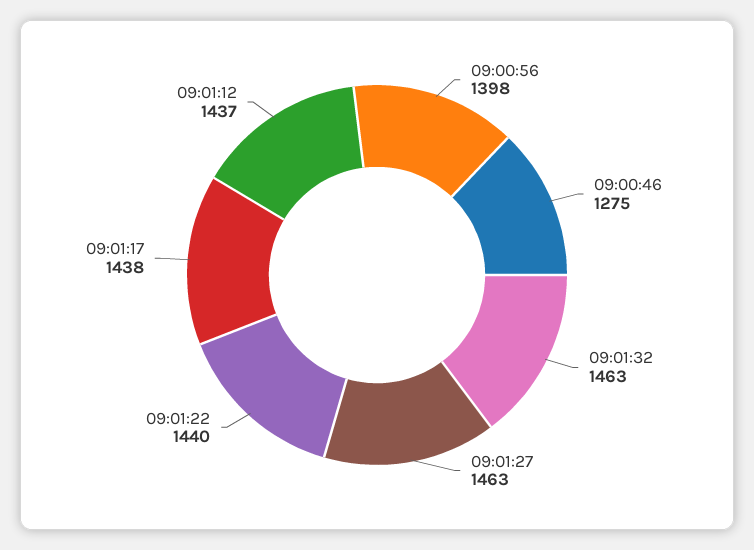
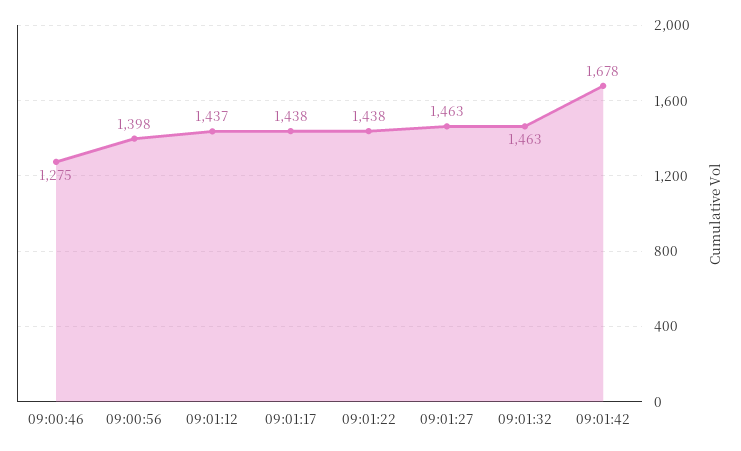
09:01:22: 1440 -> 1438
09:01:42: none -> 1678

